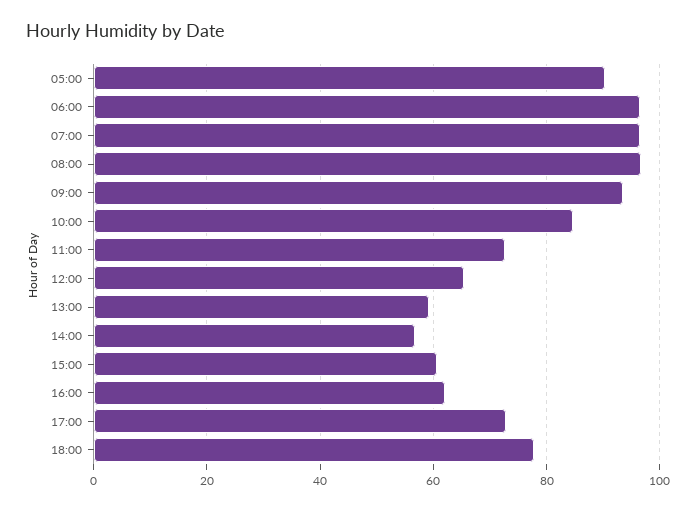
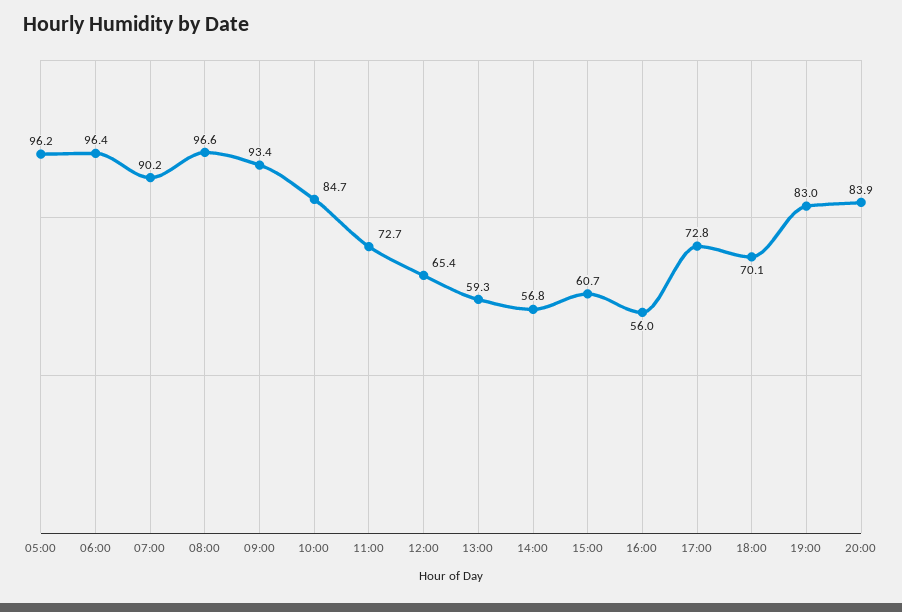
05:00: 90 -> 96.2
07:00: 96 -> 90.2
16:00: 62 -> 56
18:00: 78 -> 70.1
19:00: none -> 83
20:00: none -> 83.9

